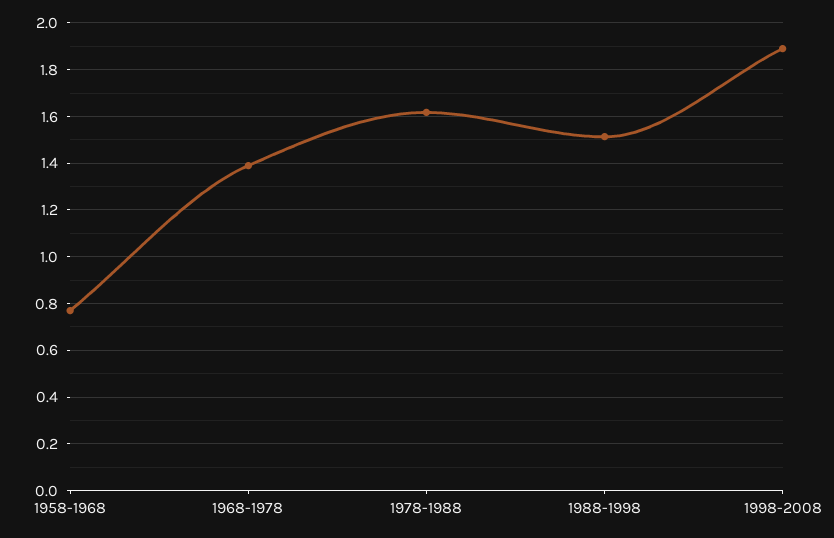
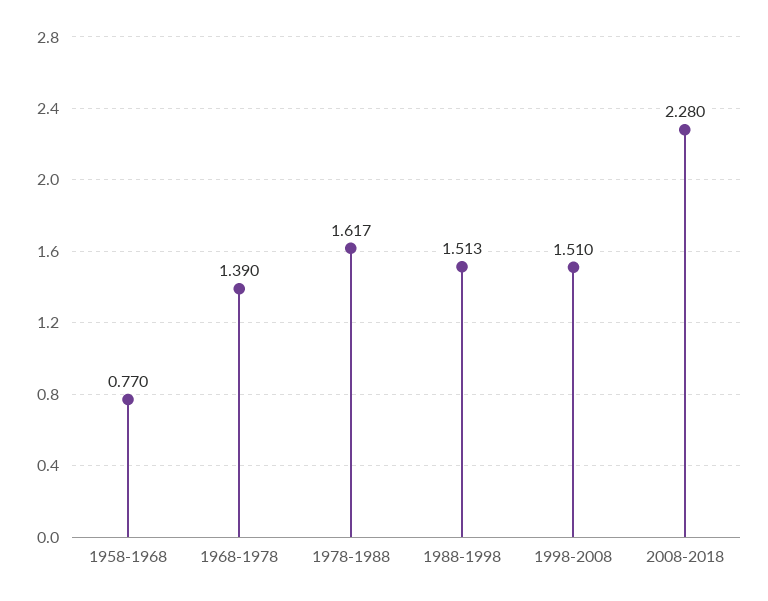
1998-2008: 1.9 -> 1.51
2008-2018: none -> 2.28

